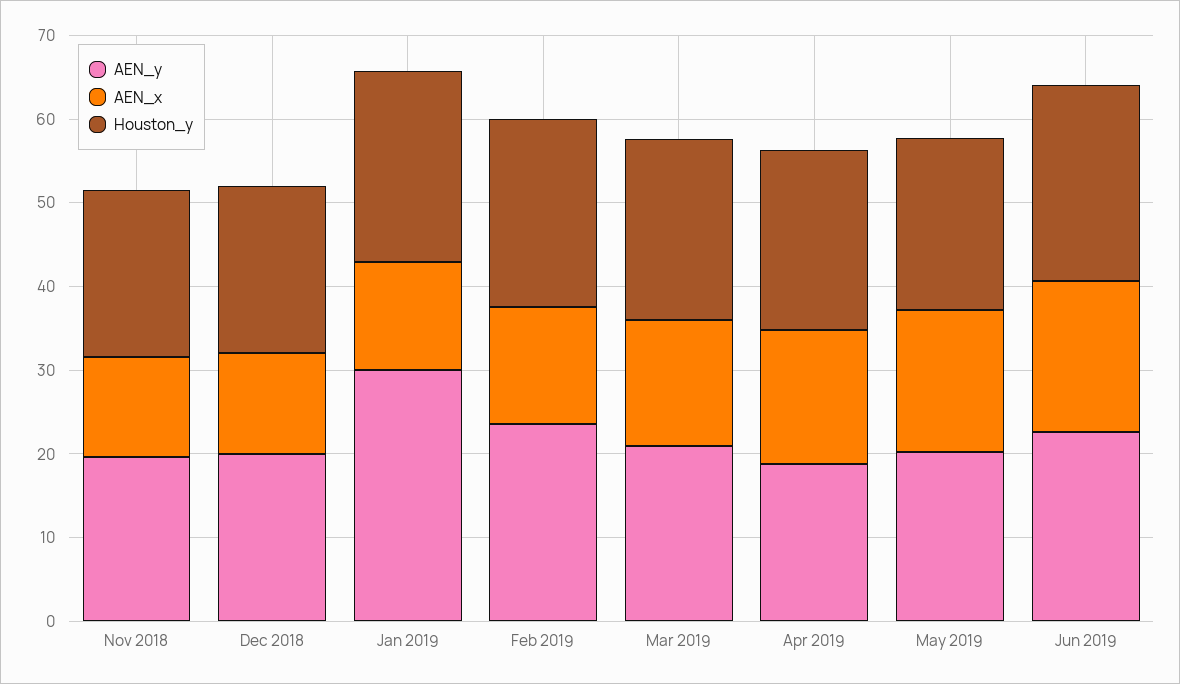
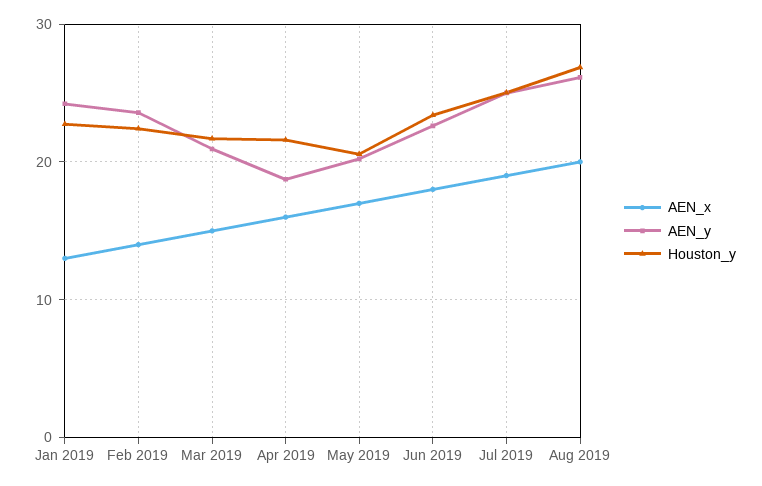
AEN_y, Nov 2018: 20 -> none
AEN_x, Nov 2018: 12 -> none
Houston_y, Nov 2018: 20 -> none
AEN_y, Dec 2018: 20 -> none
AEN_x, Dec 2018: 12 -> none
Houston_y, Dec 2018: 20 -> none
AEN_y, Jan 2019: 30 -> 24
AEN_x, Jul 2019: none -> 19
AEN_y, Jul 2019: none -> 25
Houston_y, Jul 2019: none -> 25
AEN_x, Aug 2019: none -> 20
AEN_y, Aug 2019: none -> 26
Houston_y, Aug 2019: none -> 27

